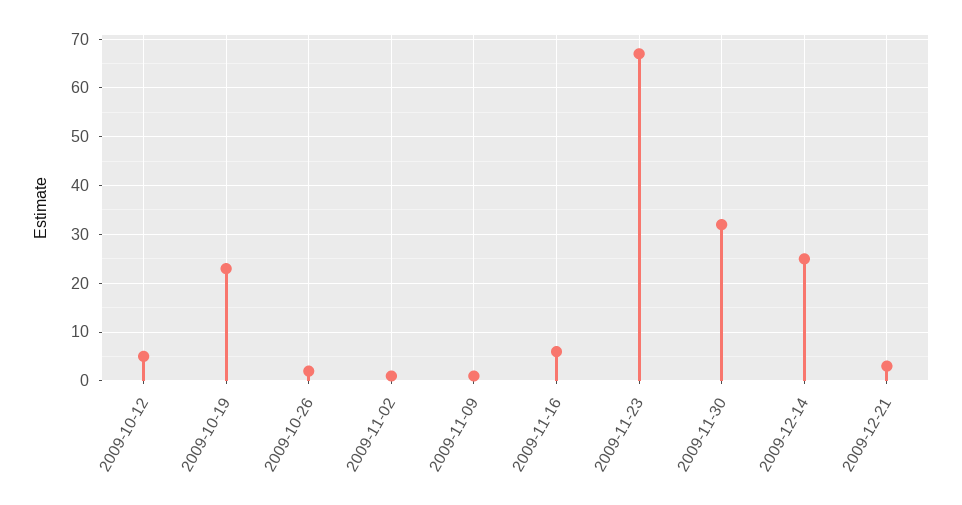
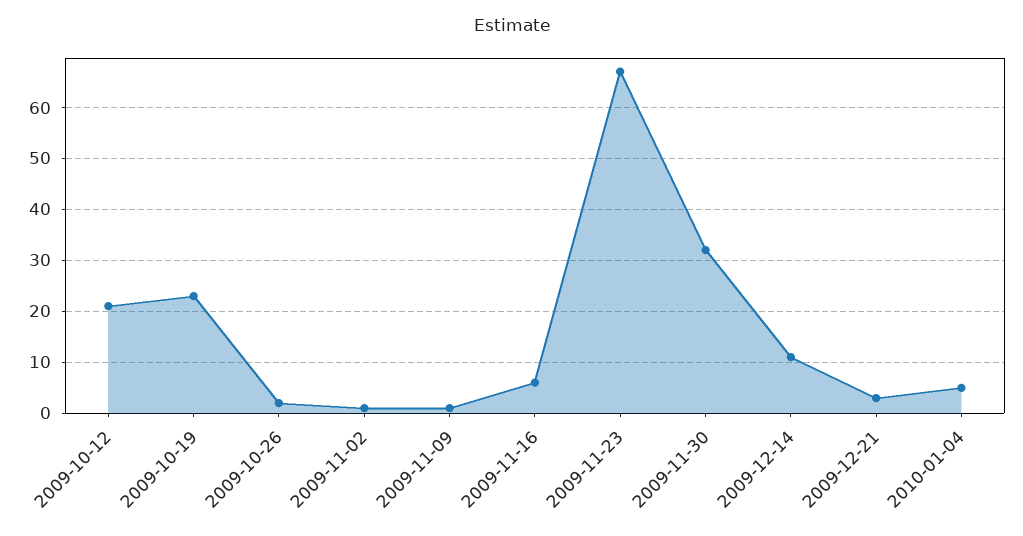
2009-10-12: 5 -> 20
2009-12-14: 25 -> 10
2010-01-04: none -> 5

